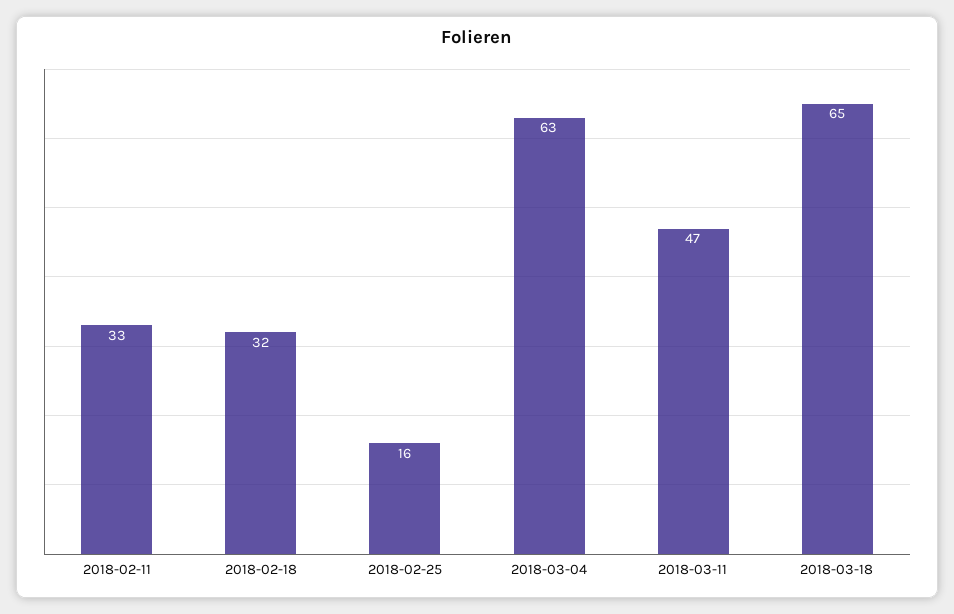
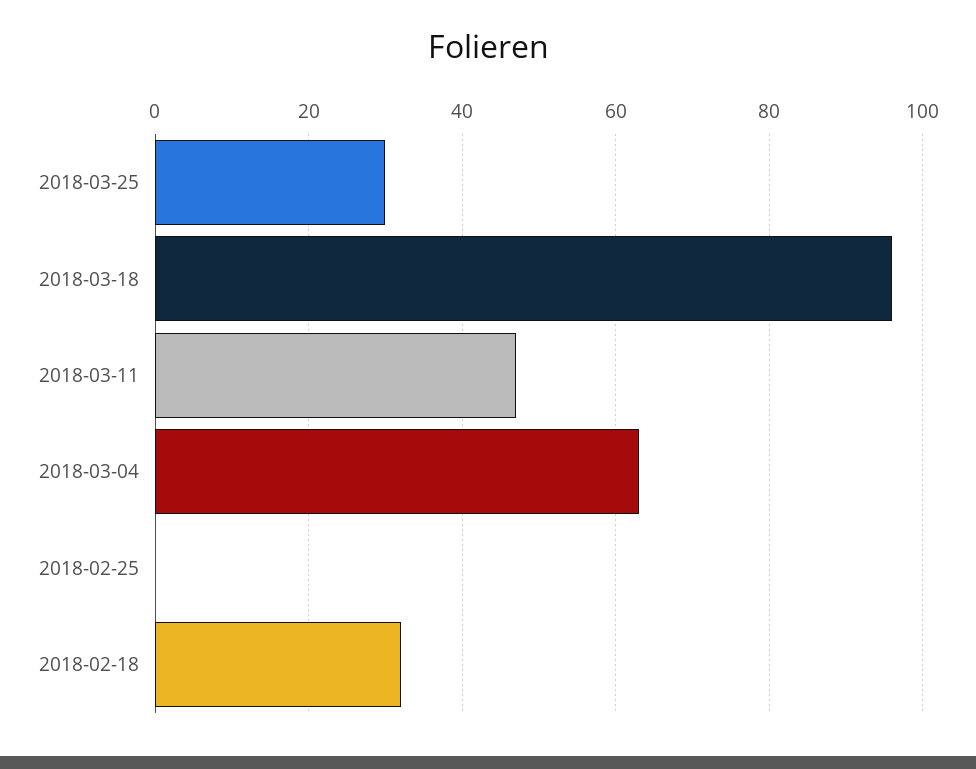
2018-02-11: 33 -> none
2018-02-25: 16 -> 0
2018-03-18: 65 -> 95
2018-03-25: none -> 30

